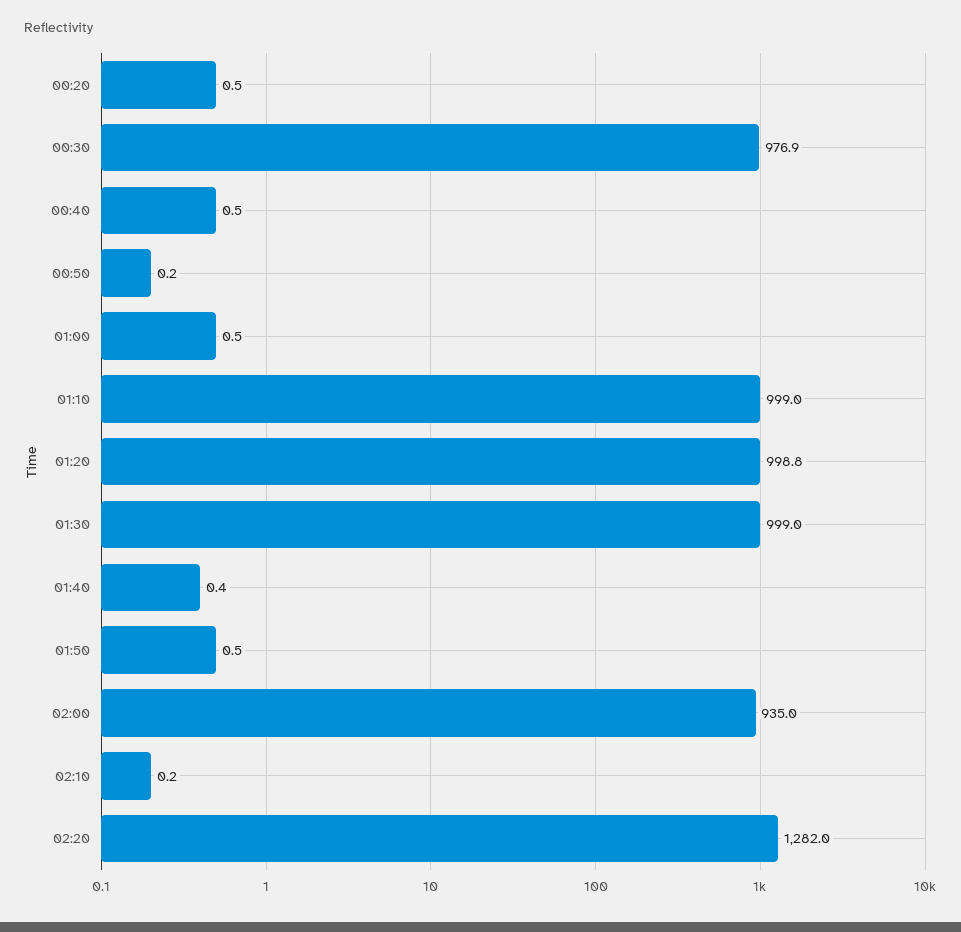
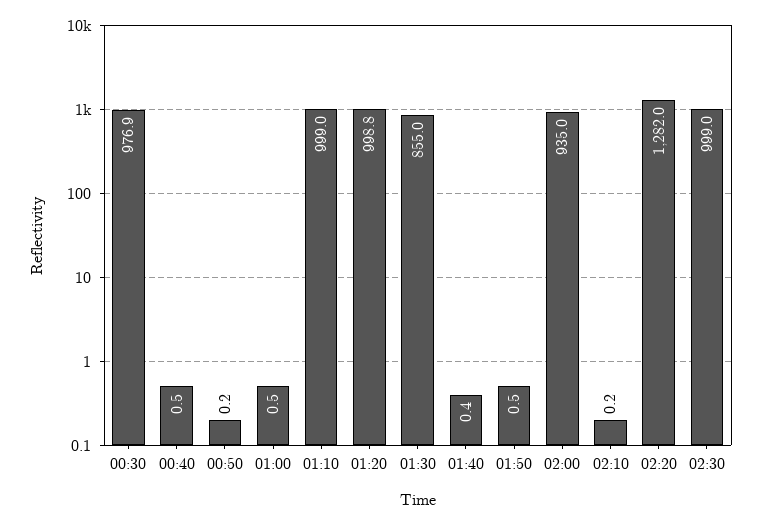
00:20: 0.5 -> none
01:30: 999 -> 855
02:30: none -> 999

